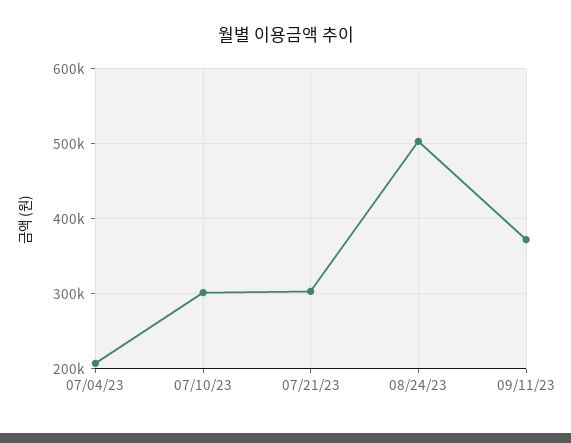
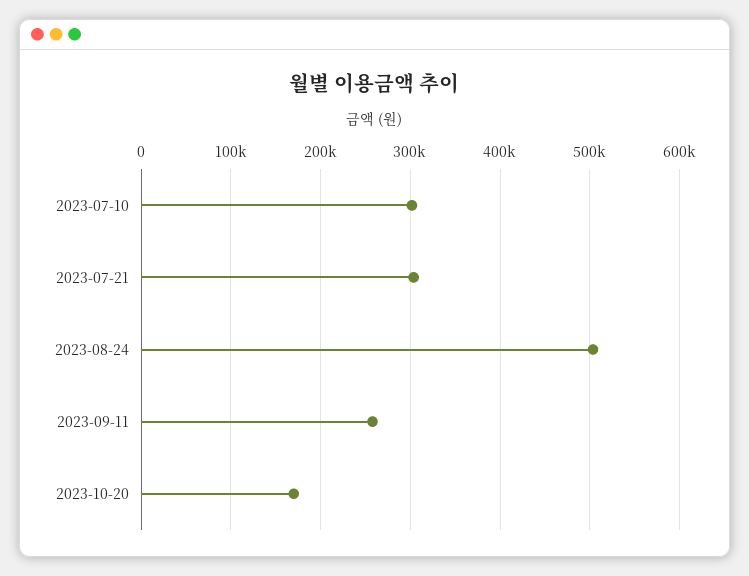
07/04/23: 210000 -> none
09/11/23: 370000 -> 260000
2023-10-20: none -> 170000

